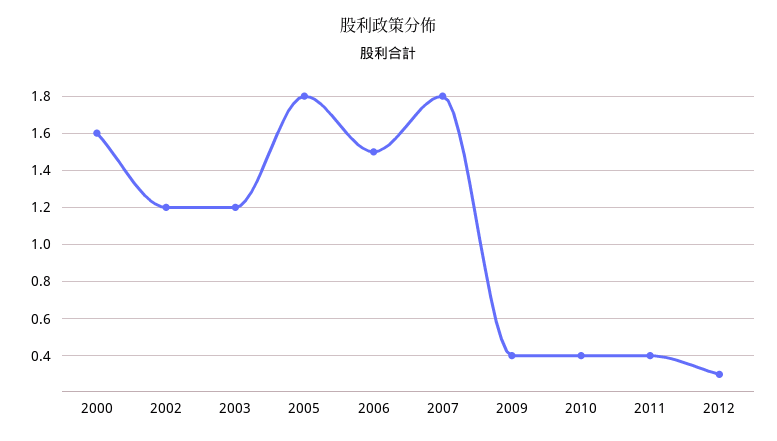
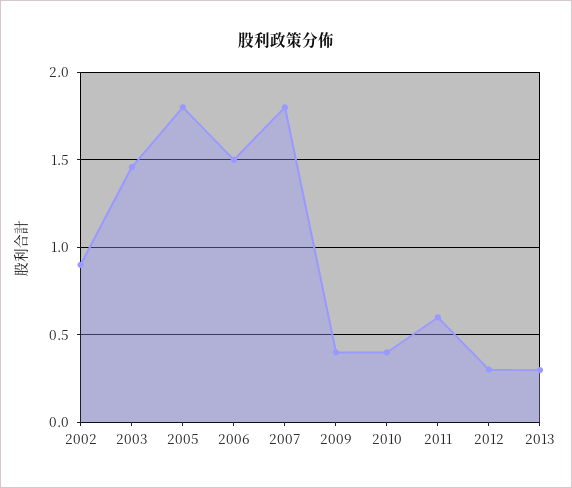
2000: 1.6 -> none
2002: 1.2 -> 0.9
2003: 1.2 -> 1.45
2011: 0.4 -> 0.6
2013: none -> 0.3

